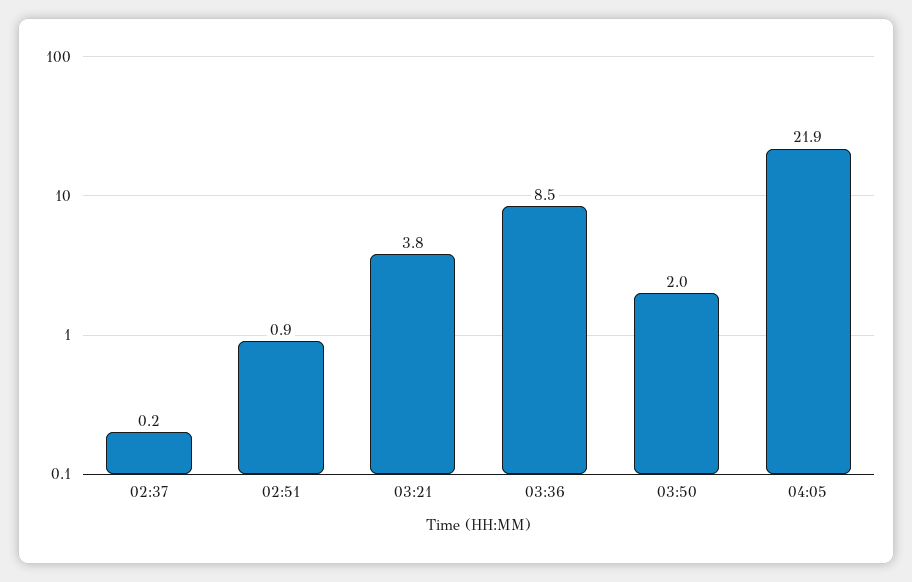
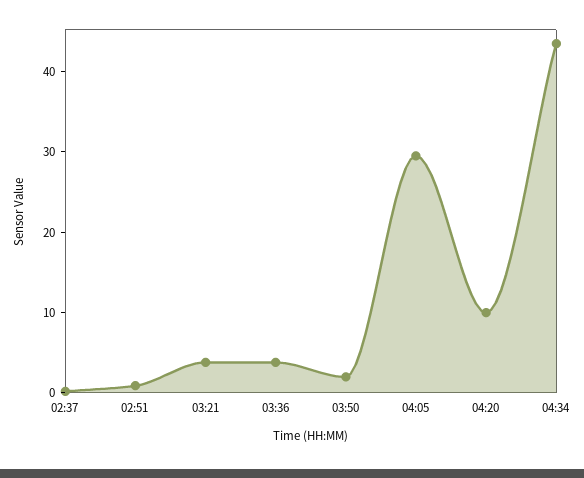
03:36: 8.5 -> 4
04:05: 21.9 -> 30
04:20: none -> 10
04:34: none -> 44

